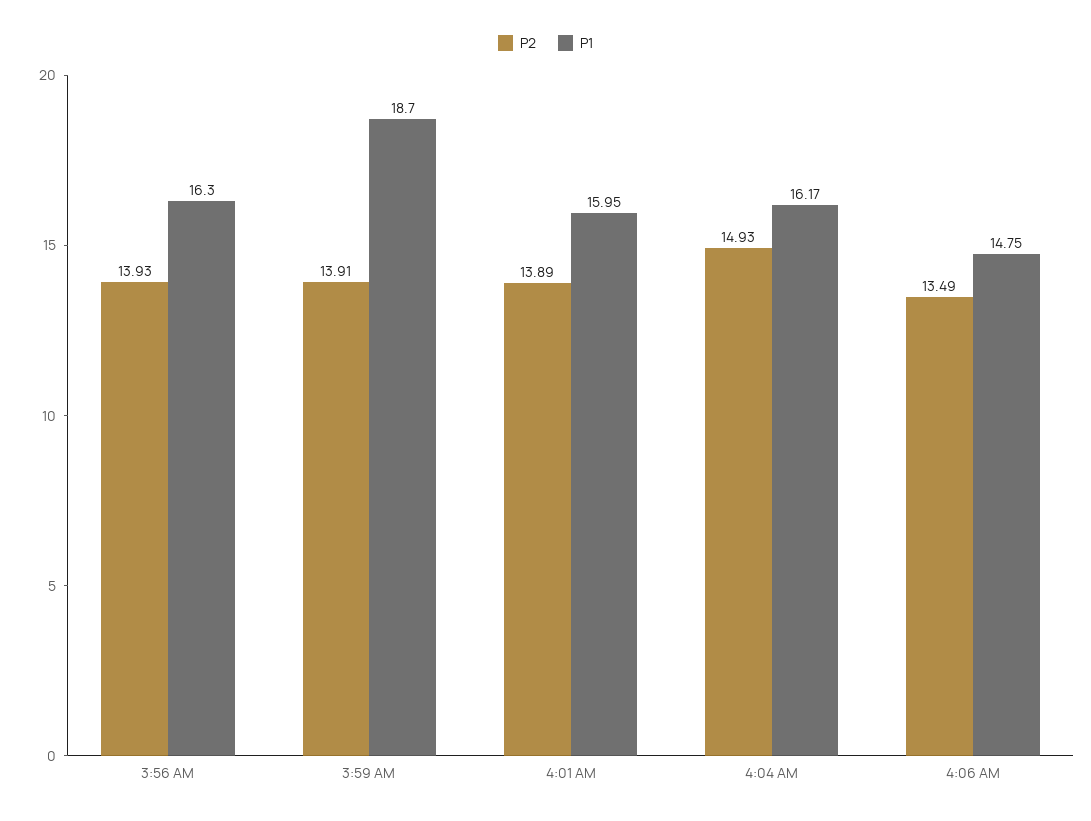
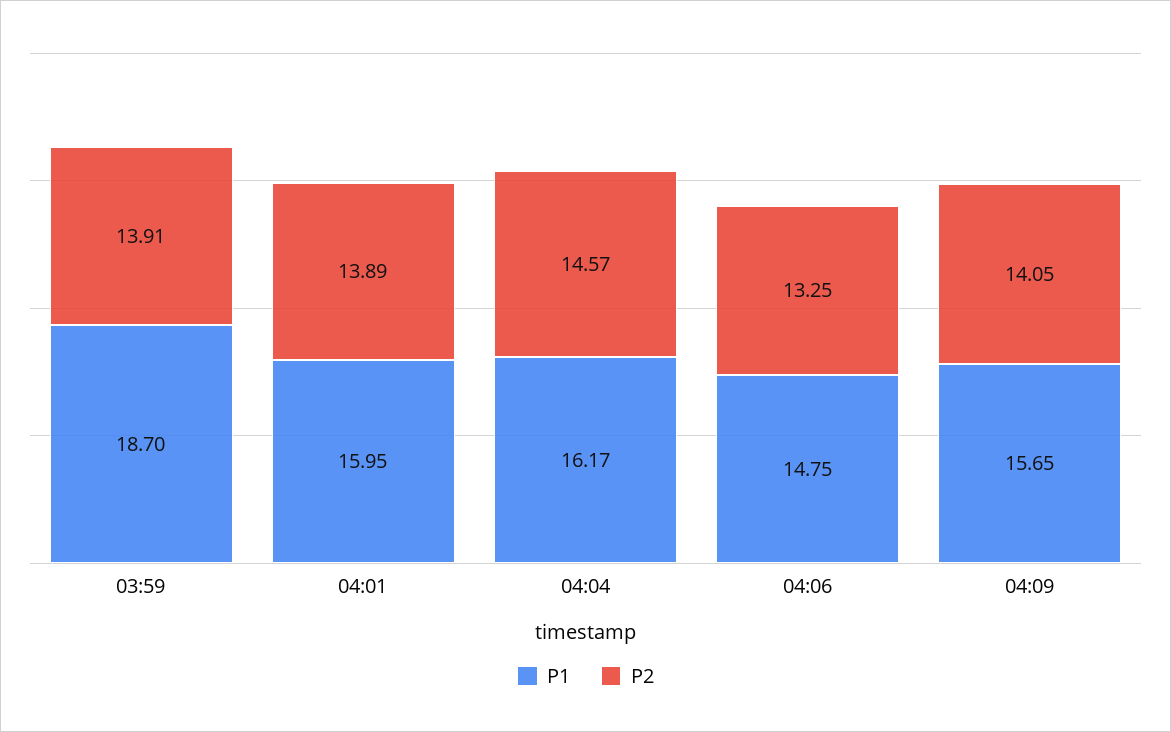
P2, 3:56 AM: 13.93 -> none
P1, 3:56 AM: 16.3 -> none
P2, 4:04 AM: 14.93 -> 14.57
P2, 4:06 AM: 13.49 -> 13.25
P1, 04:09: none -> 15.65
P2, 04:09: none -> 14.05

